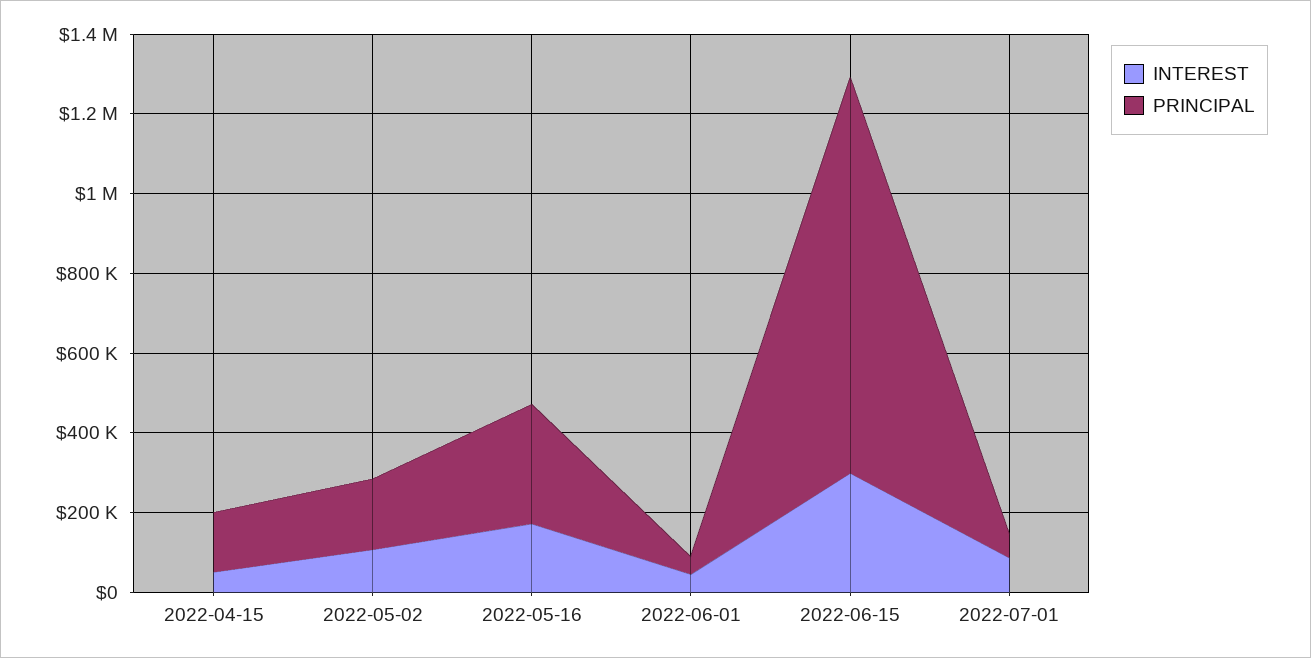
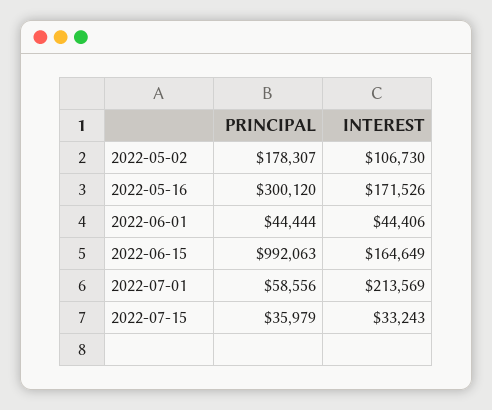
INTEREST, 2022-04-15: 50000 -> none
PRINCIPAL, 2022-04-15: 150000 -> none
INTEREST, 2022-06-15: 300000 -> 164649
INTEREST, 2022-07-01: 100000 -> 213569
PRINCIPAL, 2022-07-15: none -> 35979
INTEREST, 2022-07-15: none -> 33243

